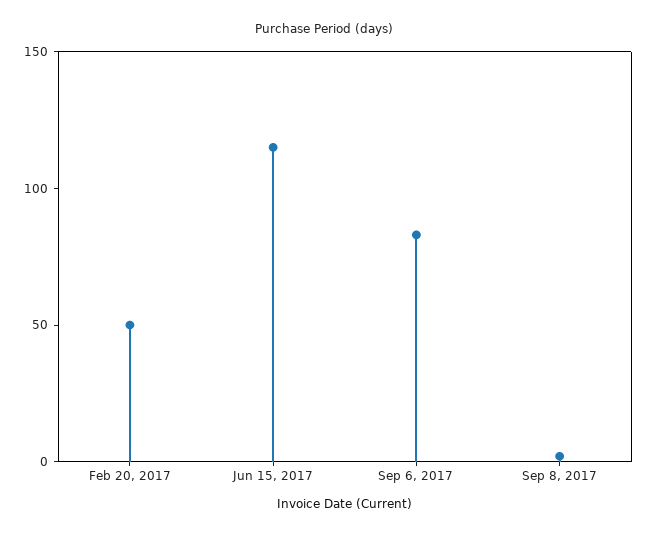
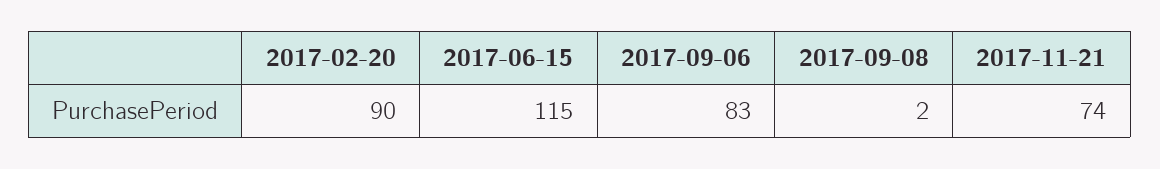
Feb 20, 2017: 50 -> 90
2017-11-21: none -> 74

